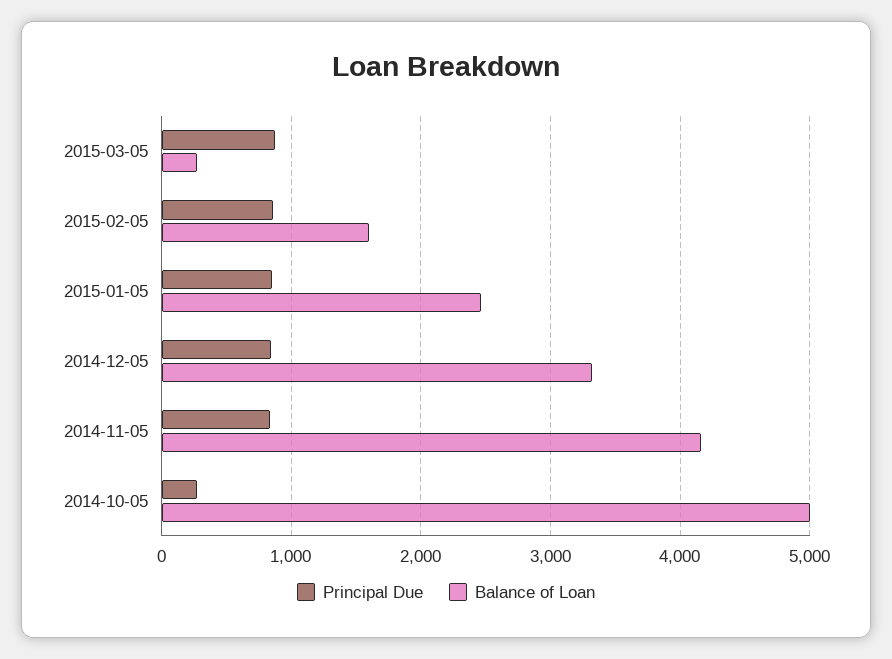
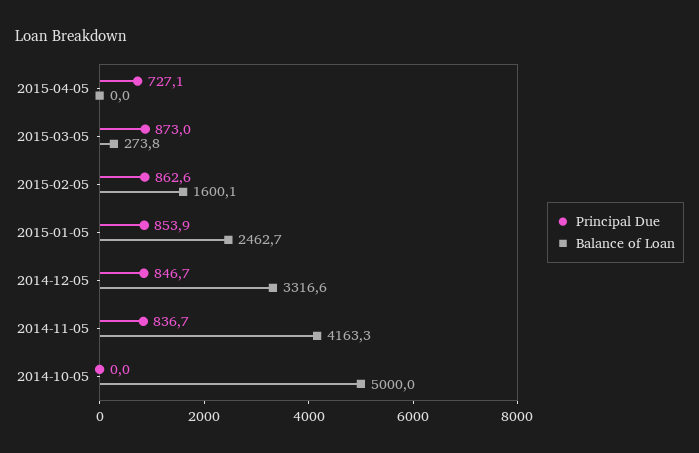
Principal Due, 2014-10-05: 300 -> 0
Principal Due, 2015-04-05: none -> 727.1
Balance of Loan, 2015-04-05: none -> 0

